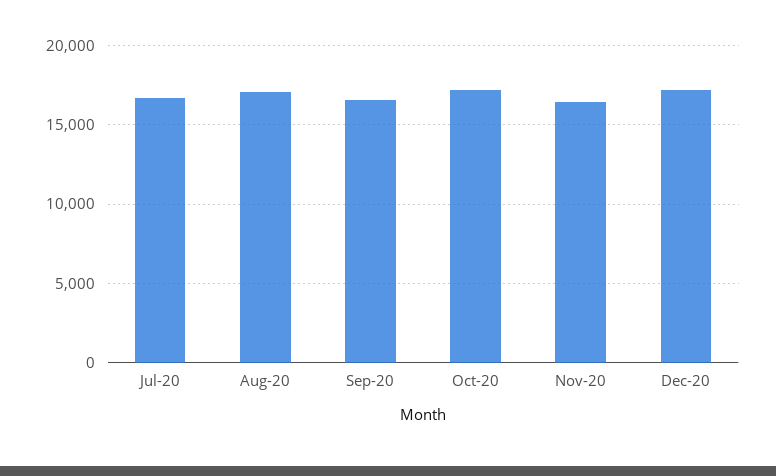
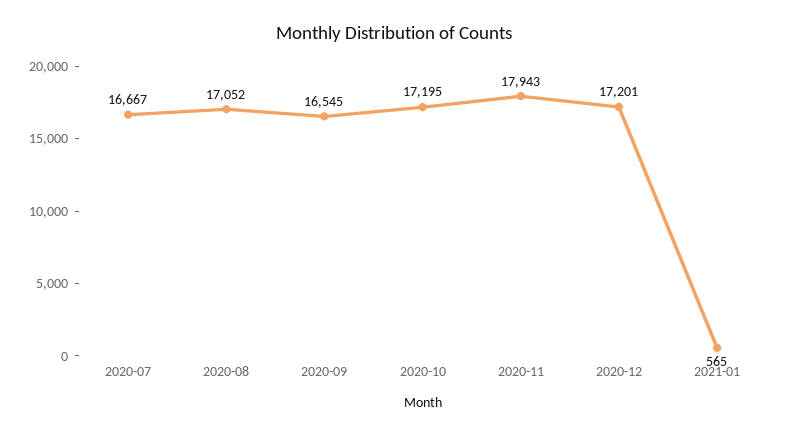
Nov-20: 16500 -> 17943
2021-01: none -> 565

